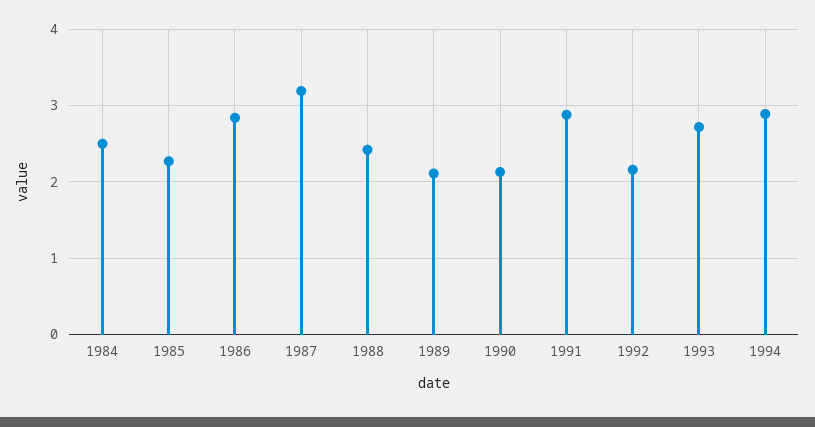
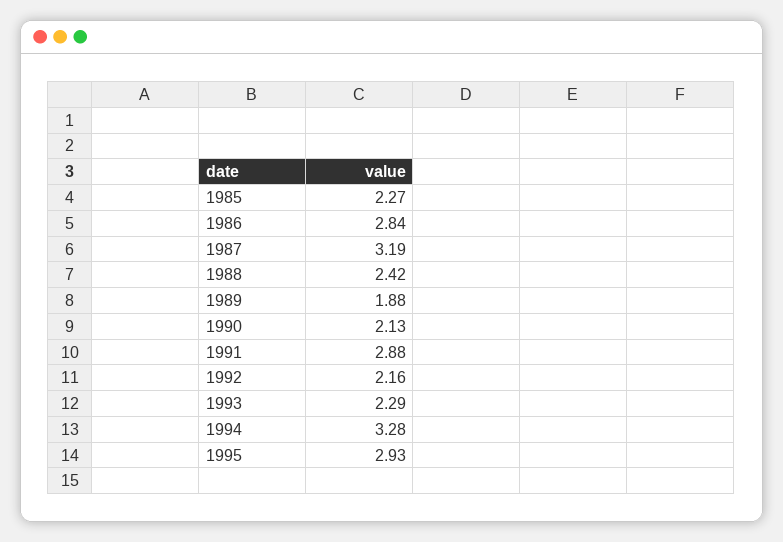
1984: 2.5 -> none
1989: 2.1 -> 1.88
1993: 2.7 -> 2.29
1994: 2.9 -> 3.28
1995: none -> 2.93

